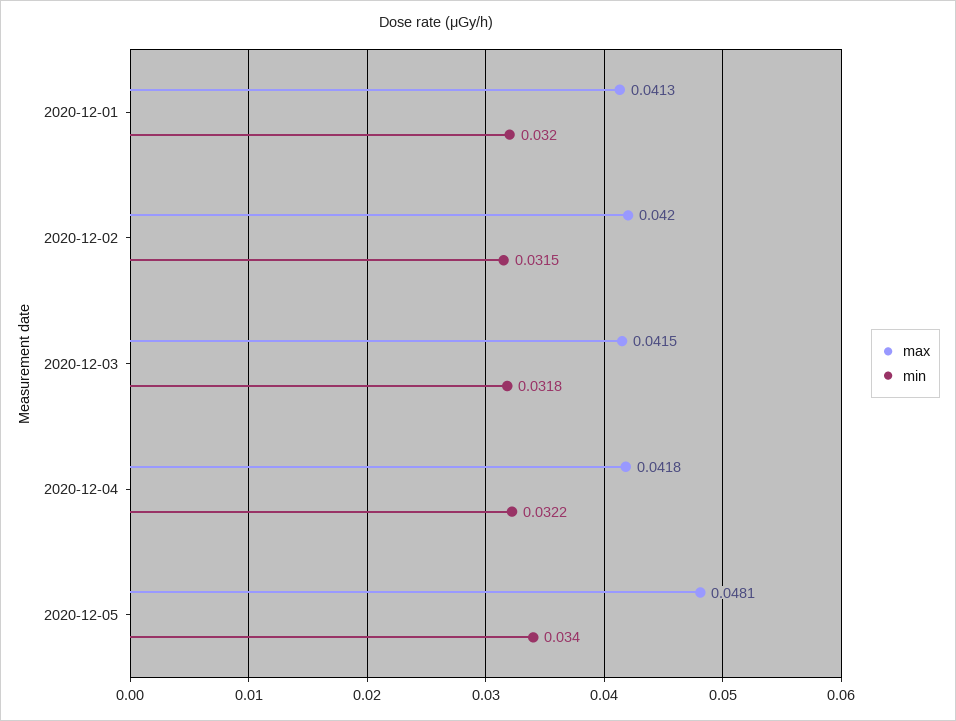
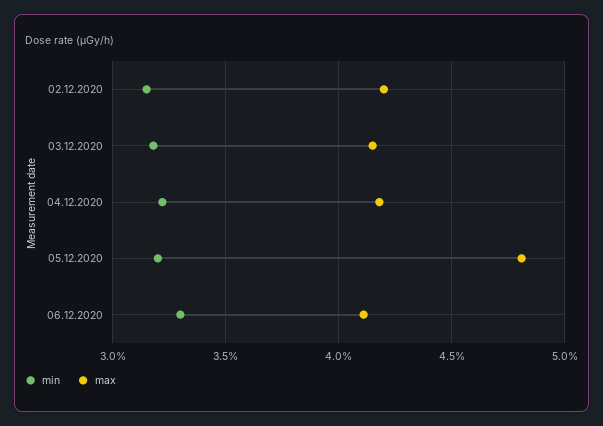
max, 2020-12-01: 0.0413 -> none
min, 2020-12-01: 0.032 -> none
min, 2020-12-05: 0.034 -> 0.032
min, 06.12.2020: none -> 0.033
max, 06.12.2020: none -> 0.041

